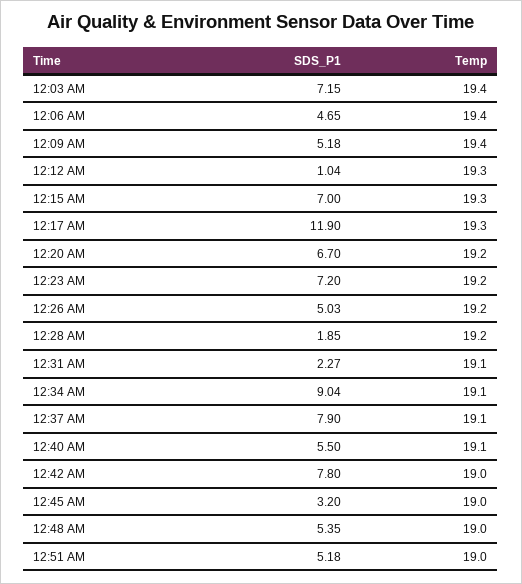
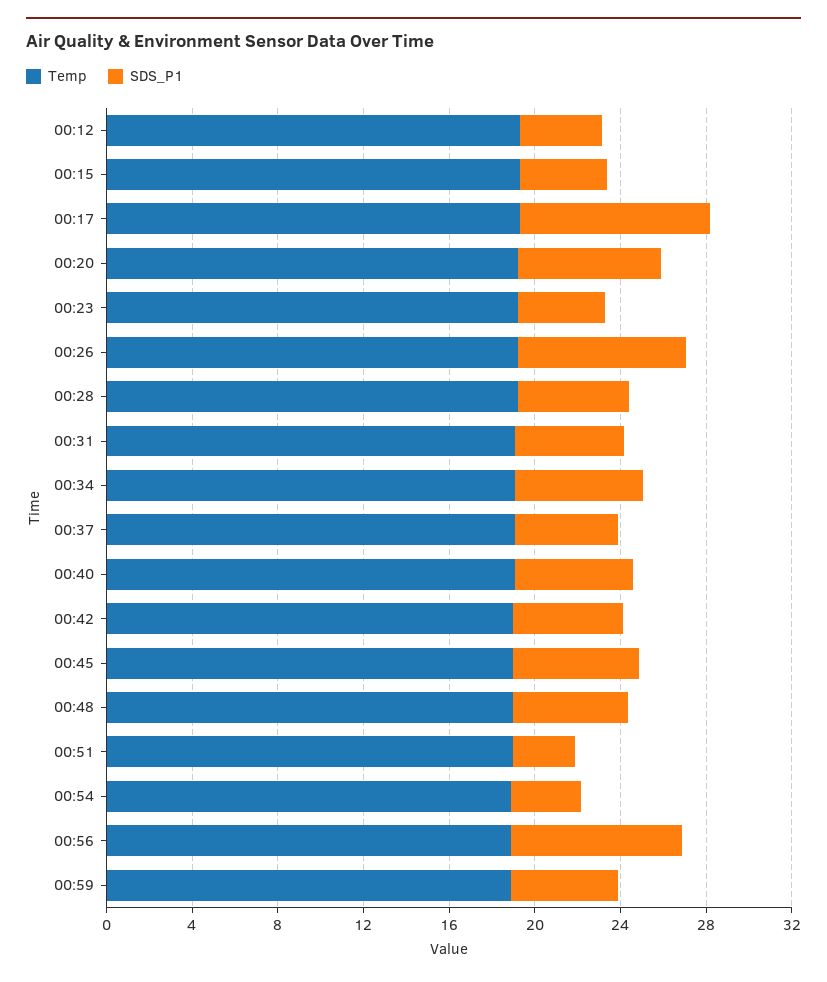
SDS_P1, 12:03 AM: 7.15 -> none
Temp, 12:03 AM: 19.4 -> none
SDS_P1, 12:06 AM: 4.65 -> none
Temp, 12:06 AM: 19.4 -> none
SDS_P1, 12:09 AM: 5.18 -> none
Temp, 12:09 AM: 19.4 -> none
SDS_P1, 12:12 AM: 1.04 -> 4
SDS_P1, 12:15 AM: 7 -> 4
SDS_P1, 12:17 AM: 11.9 -> 9
SDS_P1, 12:23 AM: 7.2 -> 4
SDS_P1, 12:26 AM: 5.03 -> 8
SDS_P1, 12:28 AM: 1.85 -> 5
SDS_P1, 12:31 AM: 2.27 -> 5
SDS_P1, 12:34 AM: 9.04 -> 6
SDS_P1, 12:37 AM: 7.9 -> 5
SDS_P1, 12:42 AM: 7.8 -> 5
SDS_P1, 12:45 AM: 3.2 -> 6
SDS_P1, 12:51 AM: 5.18 -> 3
Temp, 00:54: none -> 19
SDS_P1, 00:54: none -> 3
Temp, 00:56: none -> 19
SDS_P1, 00:56: none -> 8
Temp, 00:59: none -> 19
SDS_P1, 00:59: none -> 5

